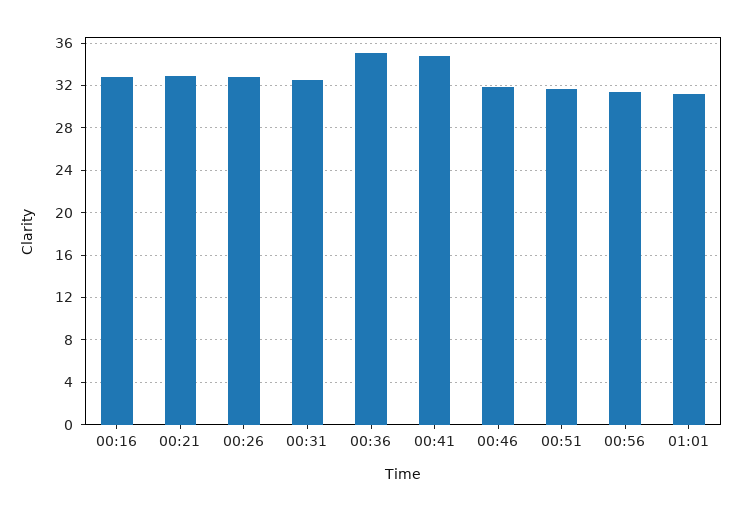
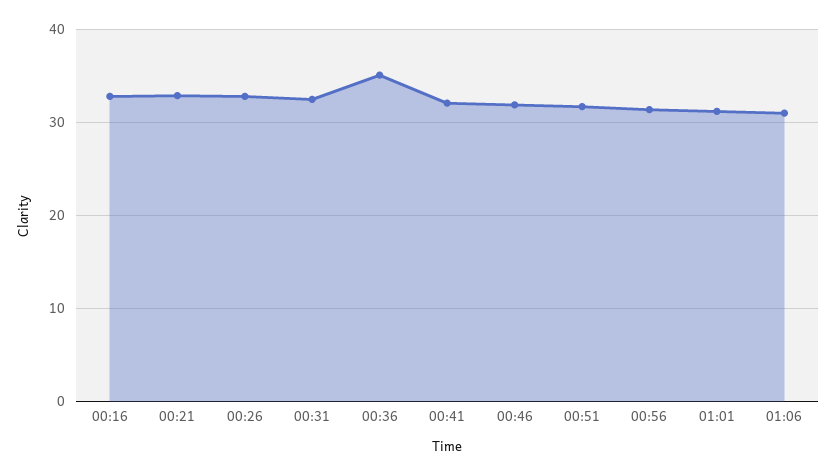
00:41: 35 -> 32
01:06: none -> 31

